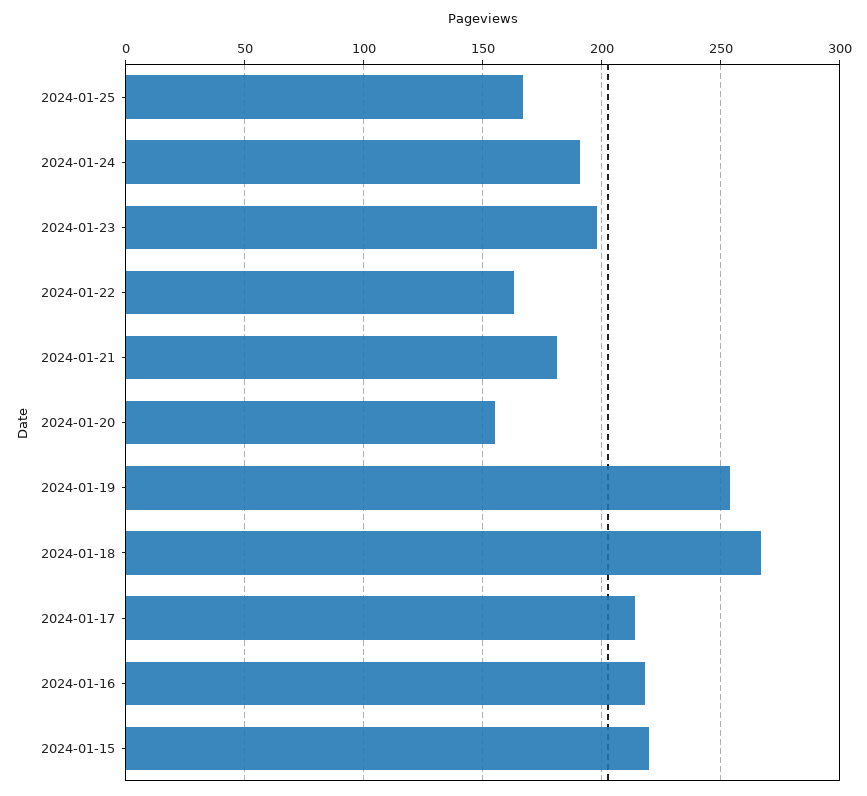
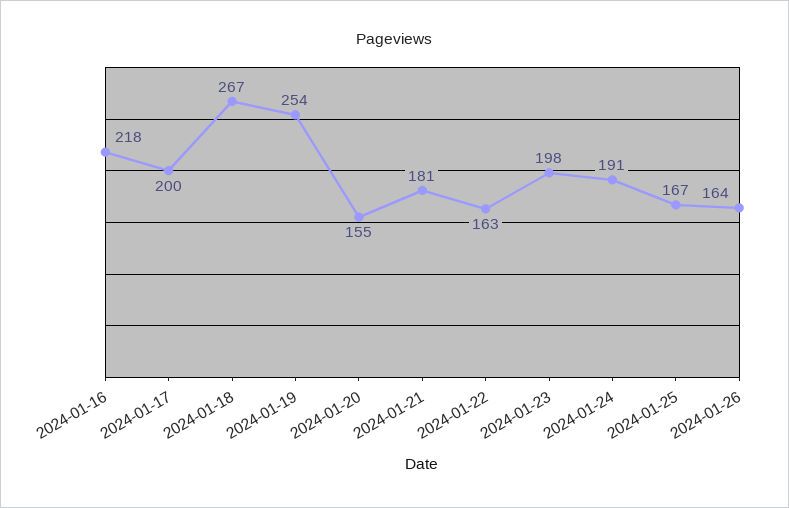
2024-01-17: 215 -> 200
2024-01-15: 220 -> none
2024-01-26: none -> 164

